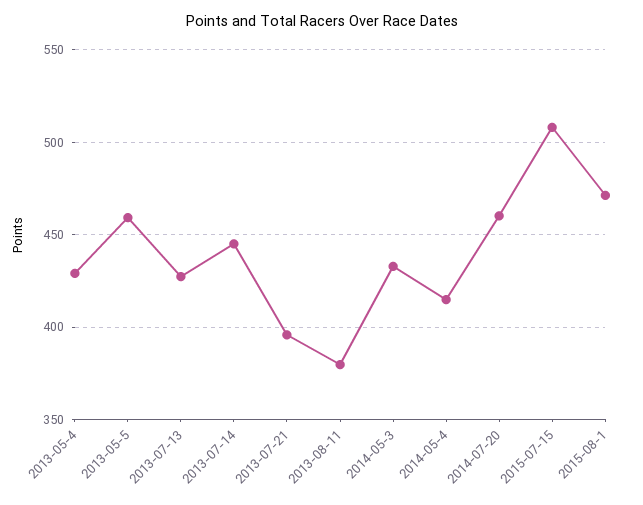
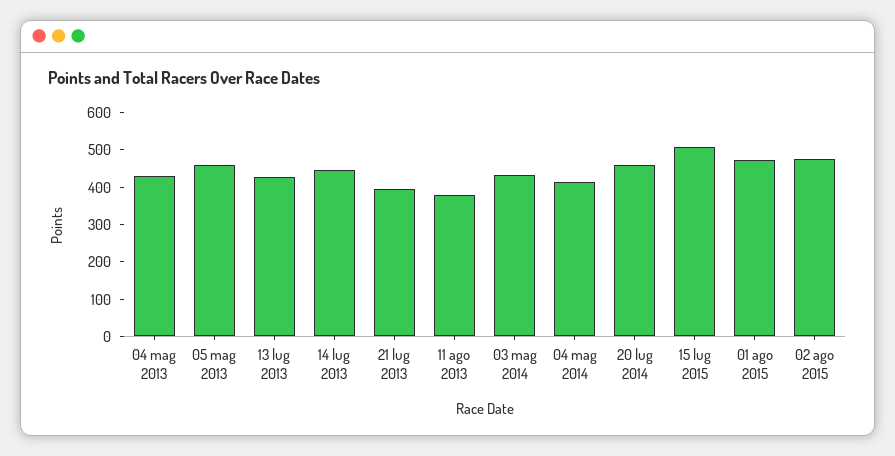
02 ago 2015: none -> 475

